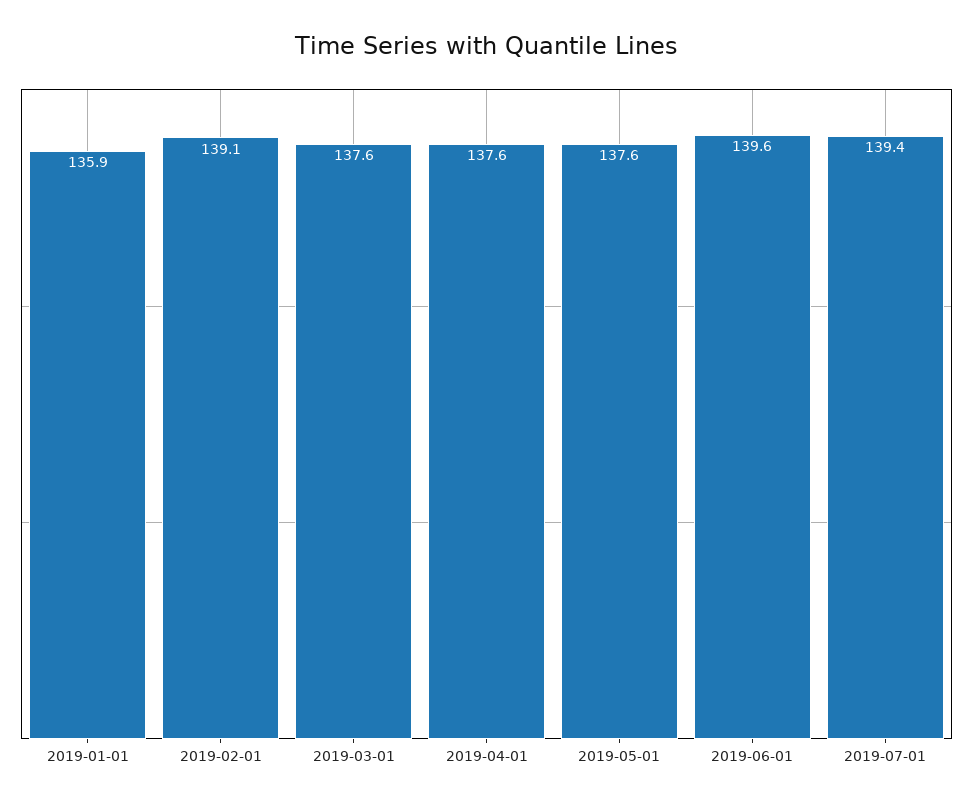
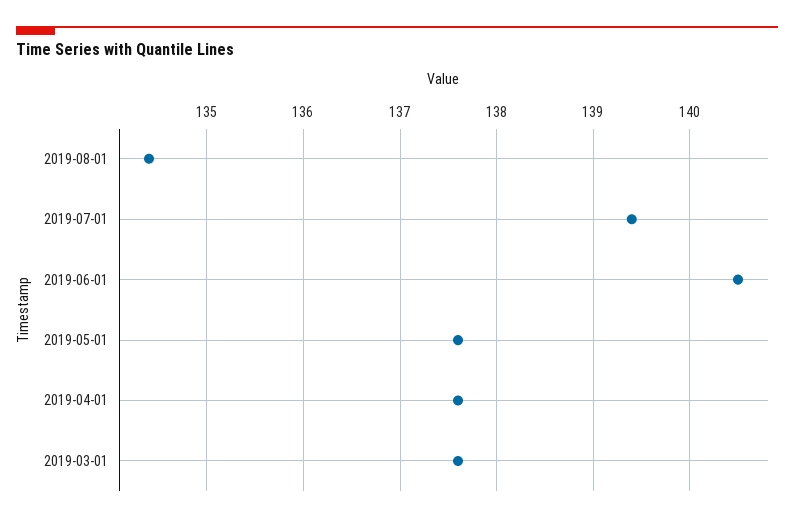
2019-01-01: 135.9 -> none
2019-02-01: 139.1 -> none
2019-06-01: 139.6 -> 140.5
2019-08-01: none -> 134.4

